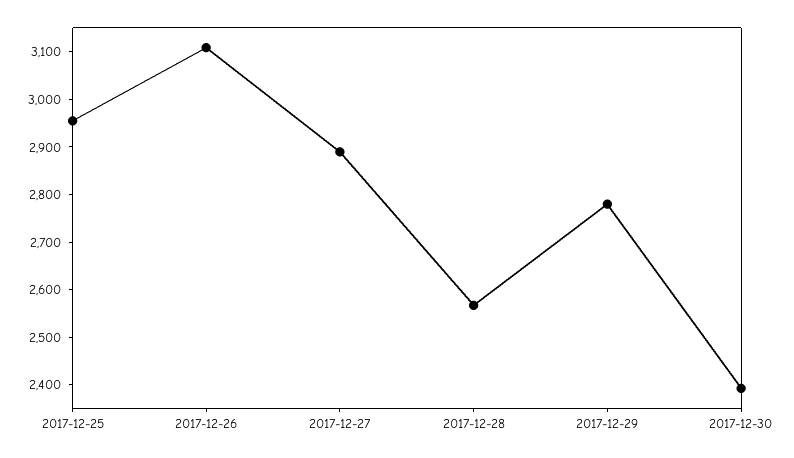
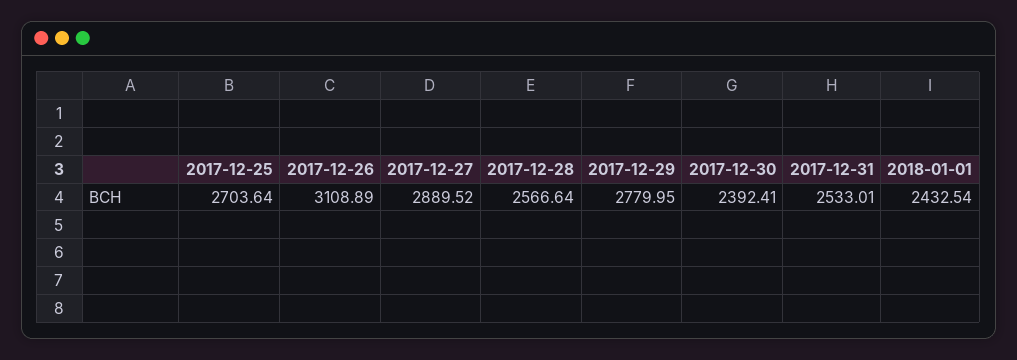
2017-12-25: 2960 -> 2703.64
2017-12-31: none -> 2533.01
2018-01-01: none -> 2432.54

